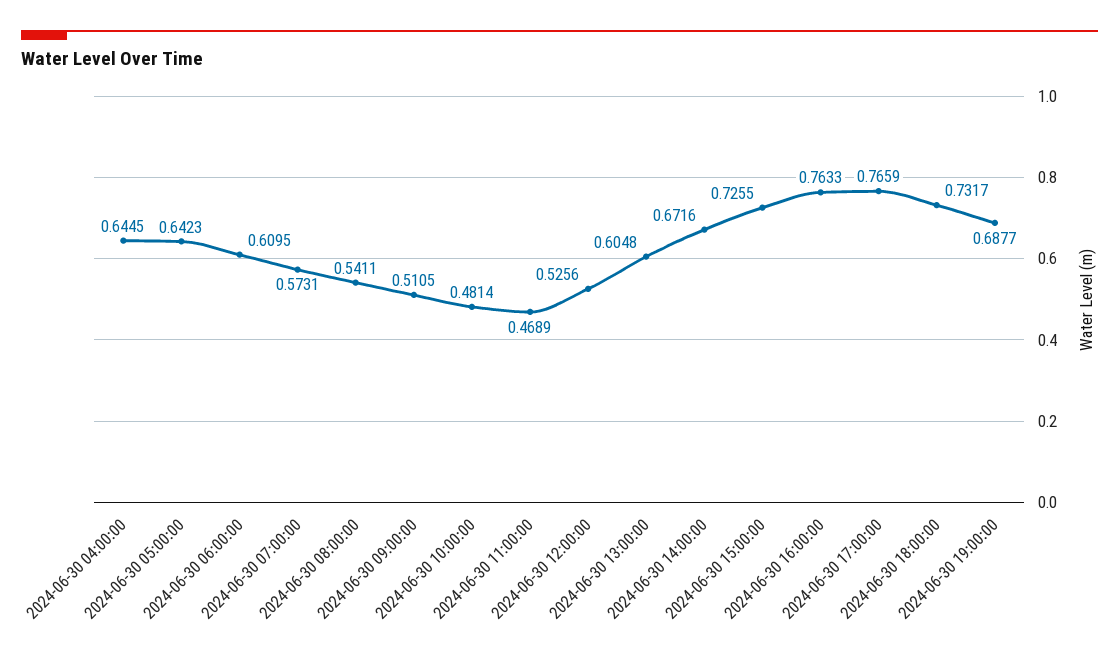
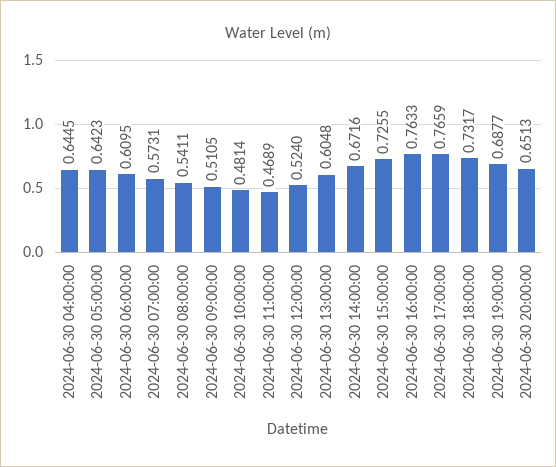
2024-06-30 12:00:00: 0.5256 -> 0.524
2024-06-30 20:00:00: none -> 0.6513

